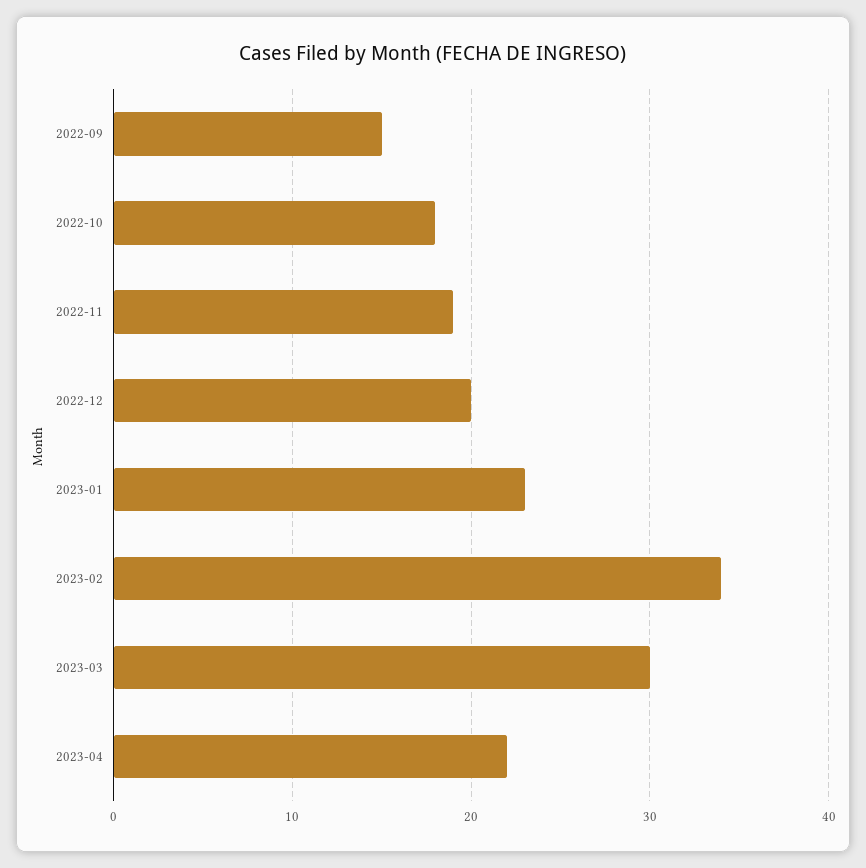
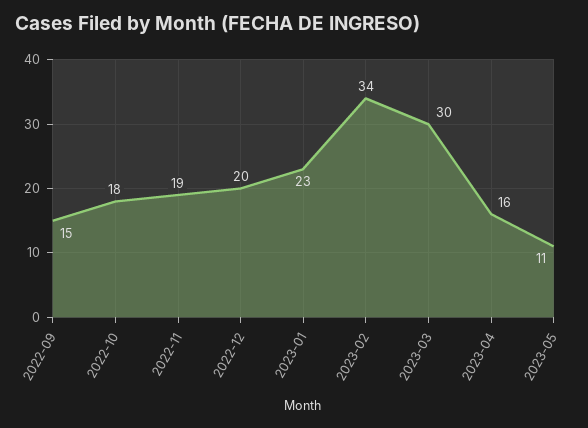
2023-04: 22 -> 16
2023-05: none -> 11

